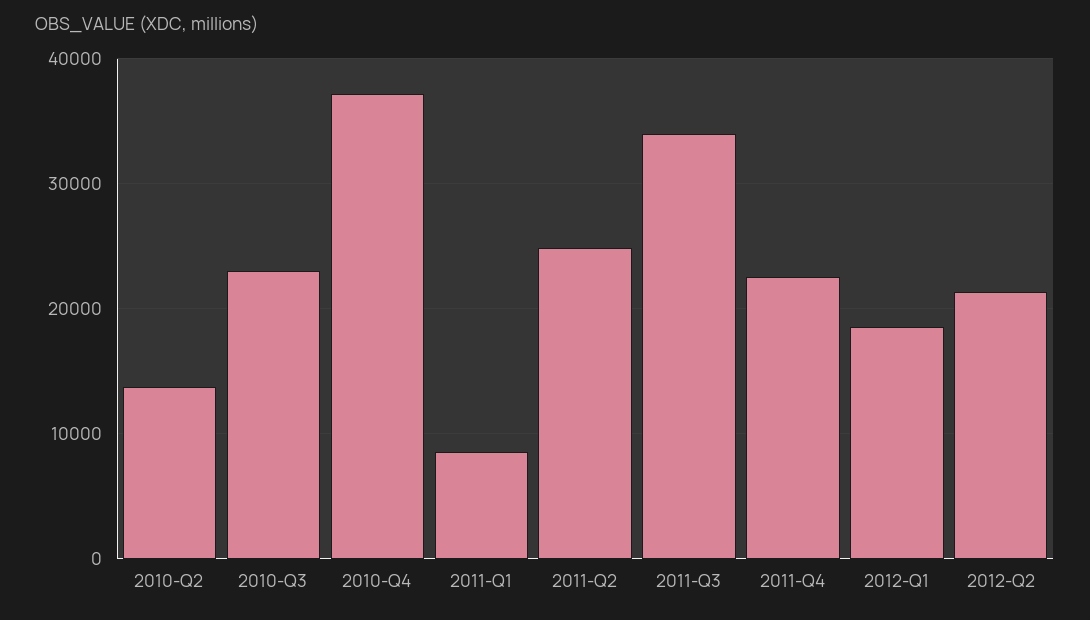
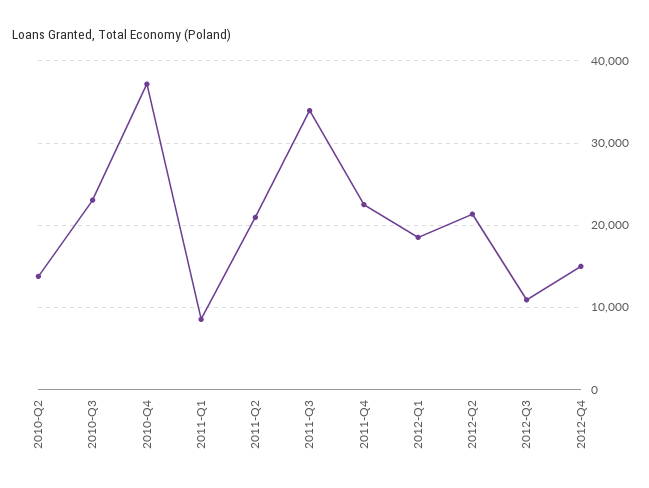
2011-Q2: 25000 -> 21000
2012-Q3: none -> 11000
2012-Q4: none -> 15000

